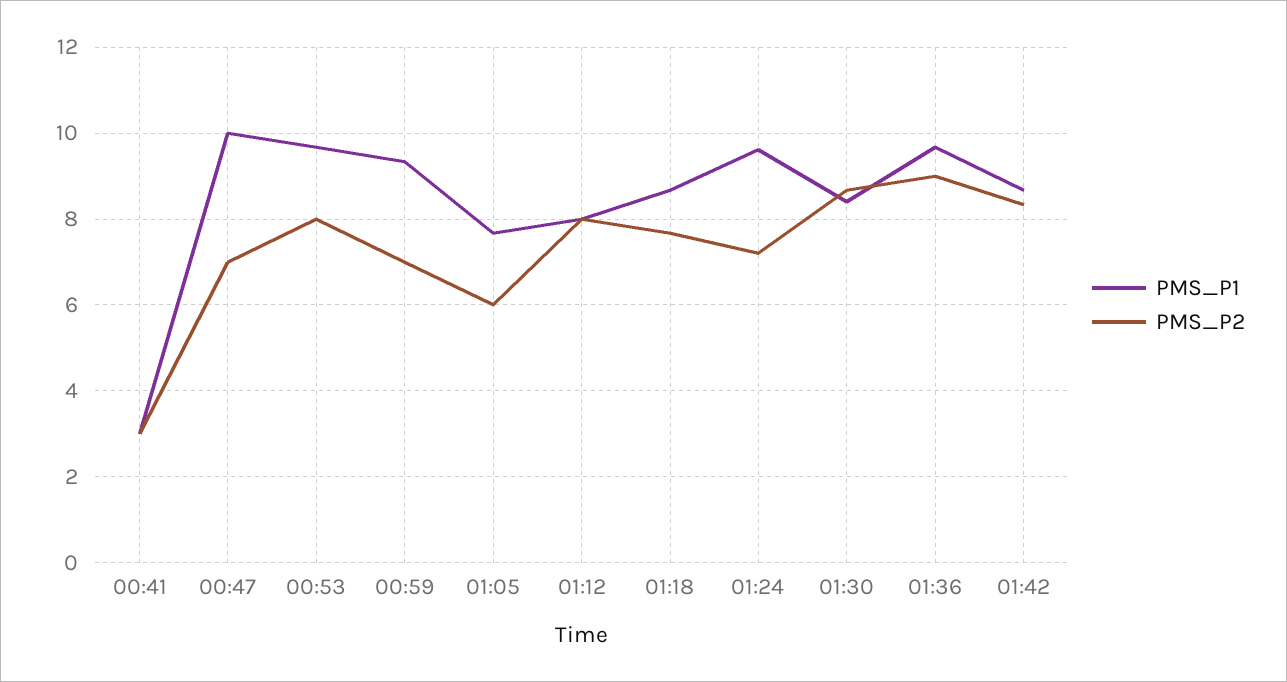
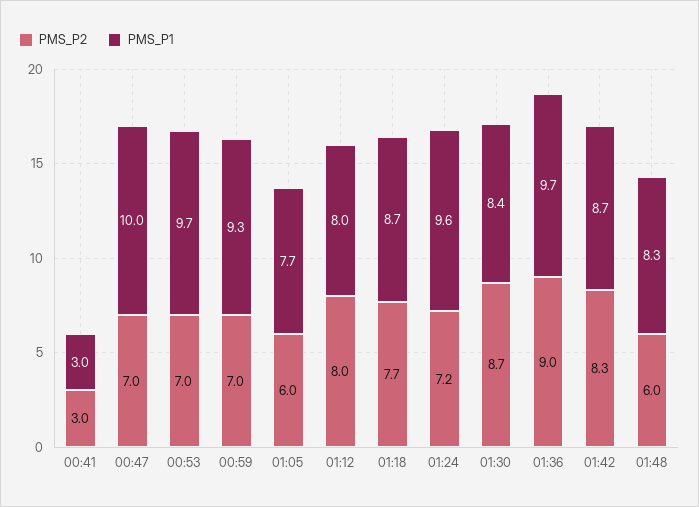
PMS_P2, 00:53: 8 -> 7
PMS_P2, 01:48: none -> 6
PMS_P1, 01:48: none -> 8.3

